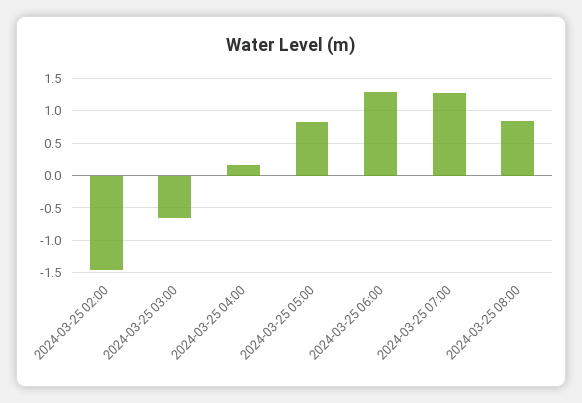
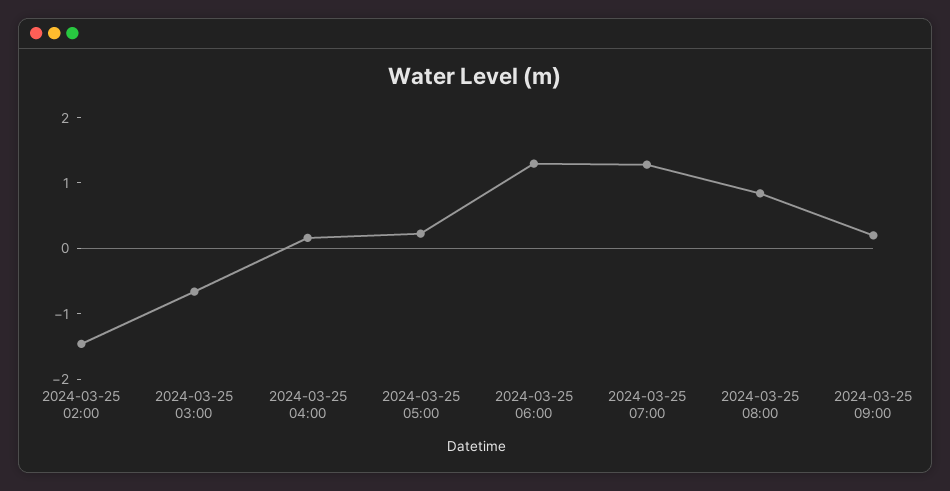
2024-03-25 05:00: 0.8 -> 0.2
2024-03-25 09:00: none -> 0.2

